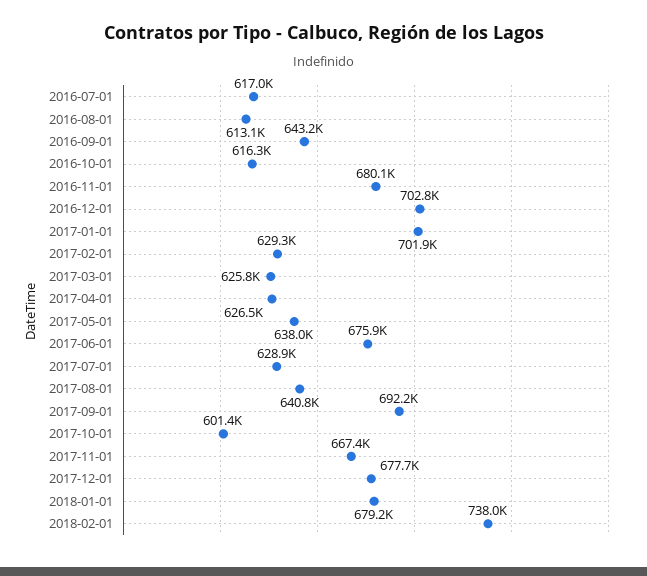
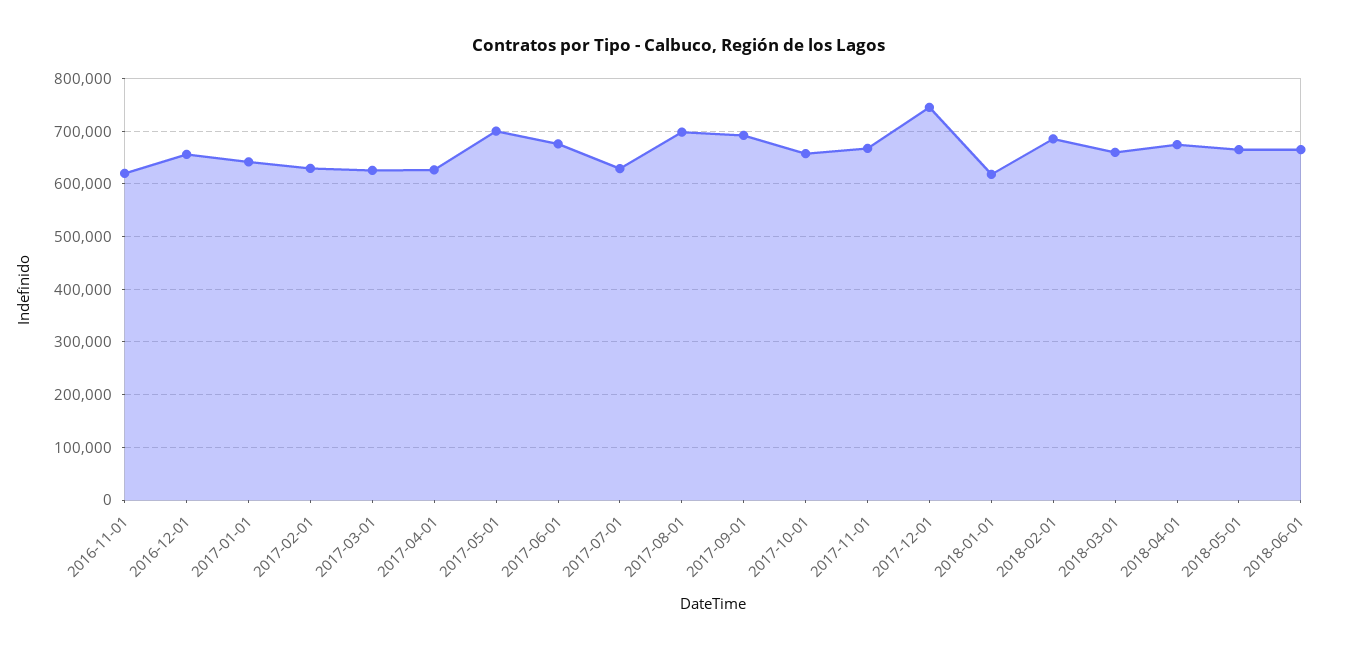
2016-07-01: 617000 -> none
2016-08-01: 613100 -> none
2016-09-01: 643200 -> none
2016-10-01: 616300 -> none
2016-11-01: 680100 -> 620000
2016-12-01: 702800 -> 660000
2017-01-01: 701900 -> 640000
2017-05-01: 638000 -> 700000
2017-08-01: 640800 -> 700000
2017-10-01: 601400 -> 660000
2017-12-01: 677700 -> 740000
2018-01-01: 679200 -> 620000
2018-02-01: 738000 -> 680000
2018-03-01: none -> 660000
2018-04-01: none -> 680000
2018-05-01: none -> 660000
2018-06-01: none -> 660000

